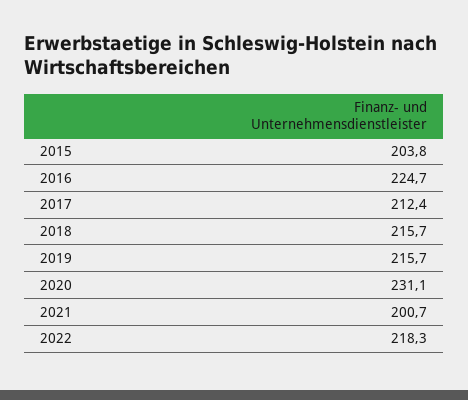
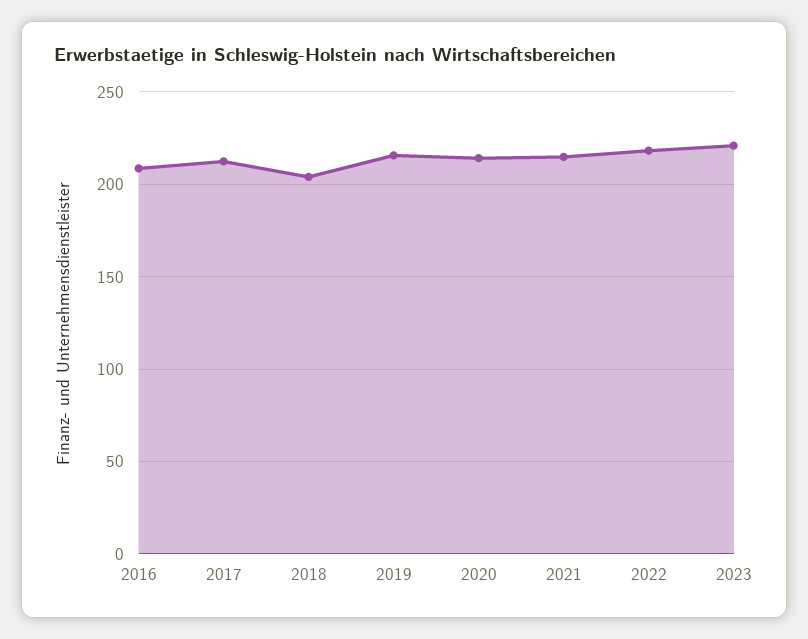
2015: 203.8 -> none
2016: 224.7 -> 210
2018: 215.7 -> 205
2020: 231.1 -> 215
2021: 200.7 -> 215
2023: none -> 220

